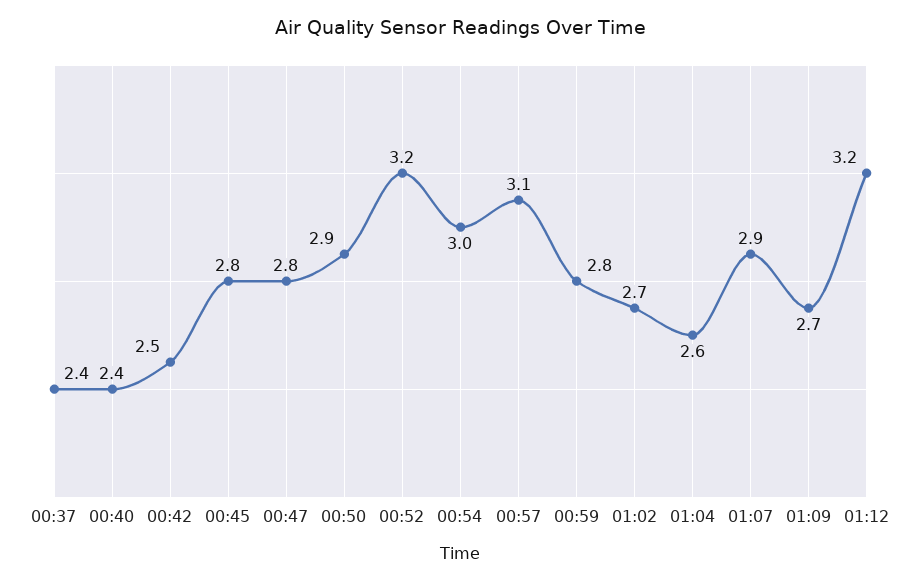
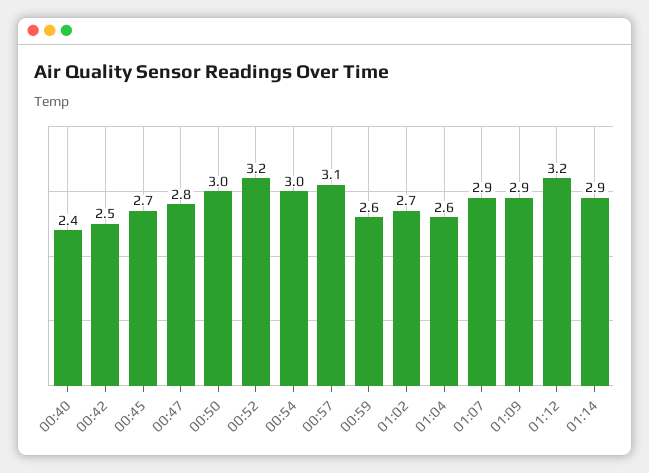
00:37: 2.4 -> none
00:45: 2.8 -> 2.7
00:50: 2.9 -> 3
00:59: 2.8 -> 2.6
01:09: 2.7 -> 2.9
01:14: none -> 2.9

